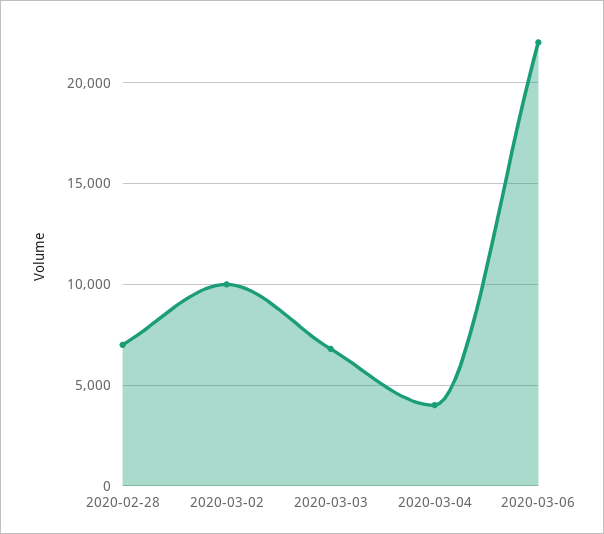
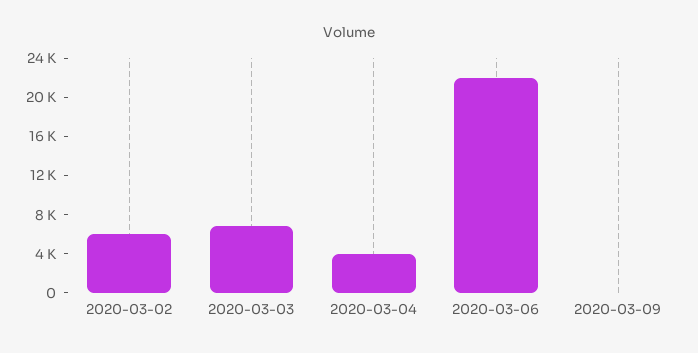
2020-02-28: 7000 -> none
2020-03-02: 10000 -> 6000
2020-03-09: none -> 0

